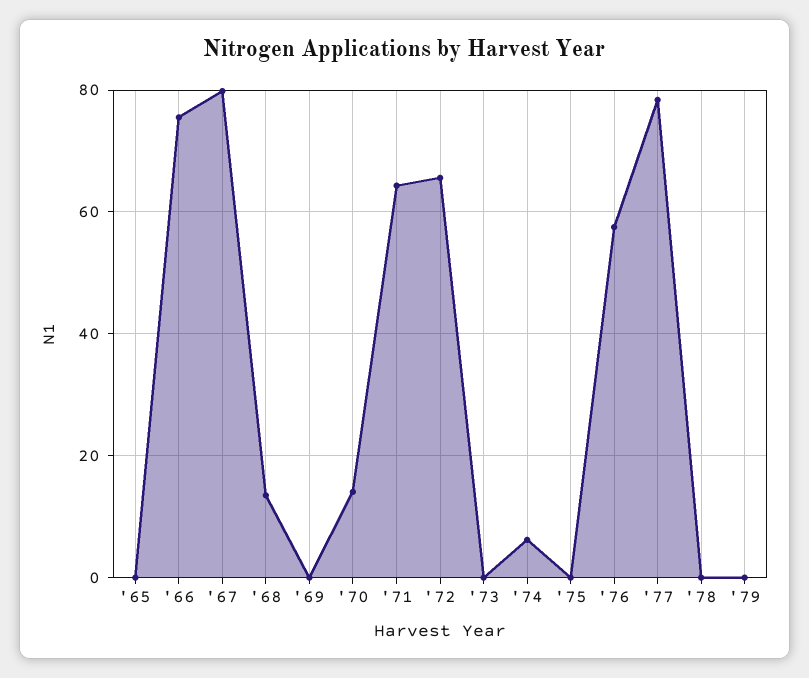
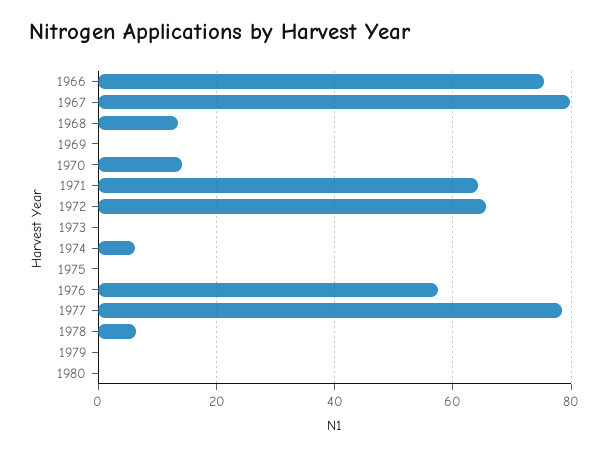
'65: 0 -> none
'78: 0 -> 6
1980: none -> 0

